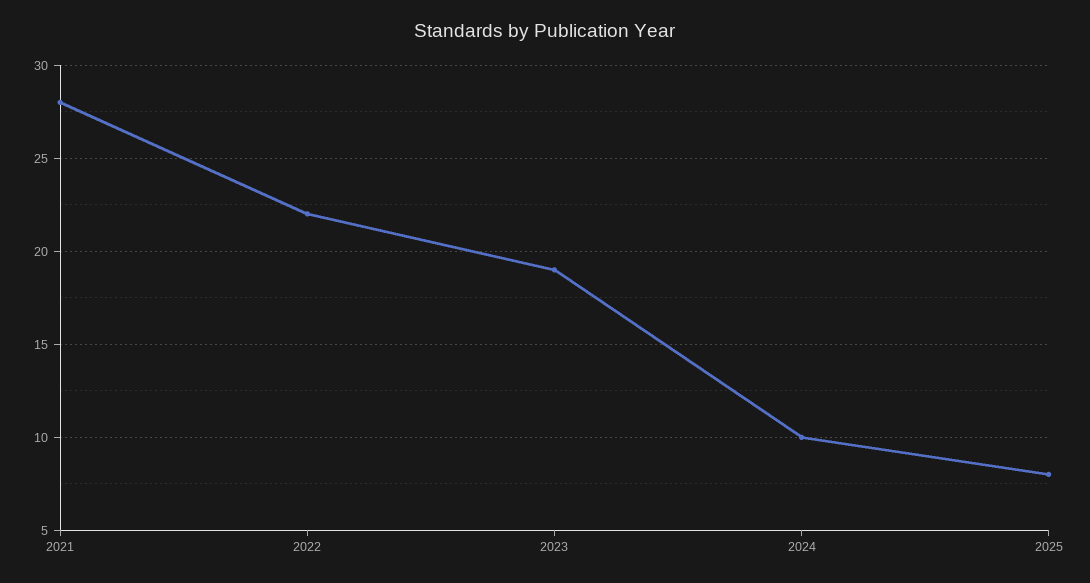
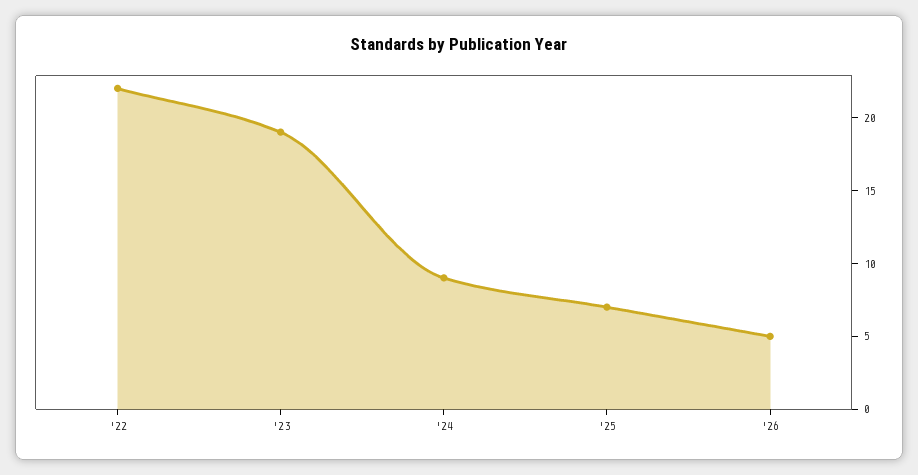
2021: 28 -> none
2024: 10 -> 9
2025: 8 -> 7
'26: none -> 5

